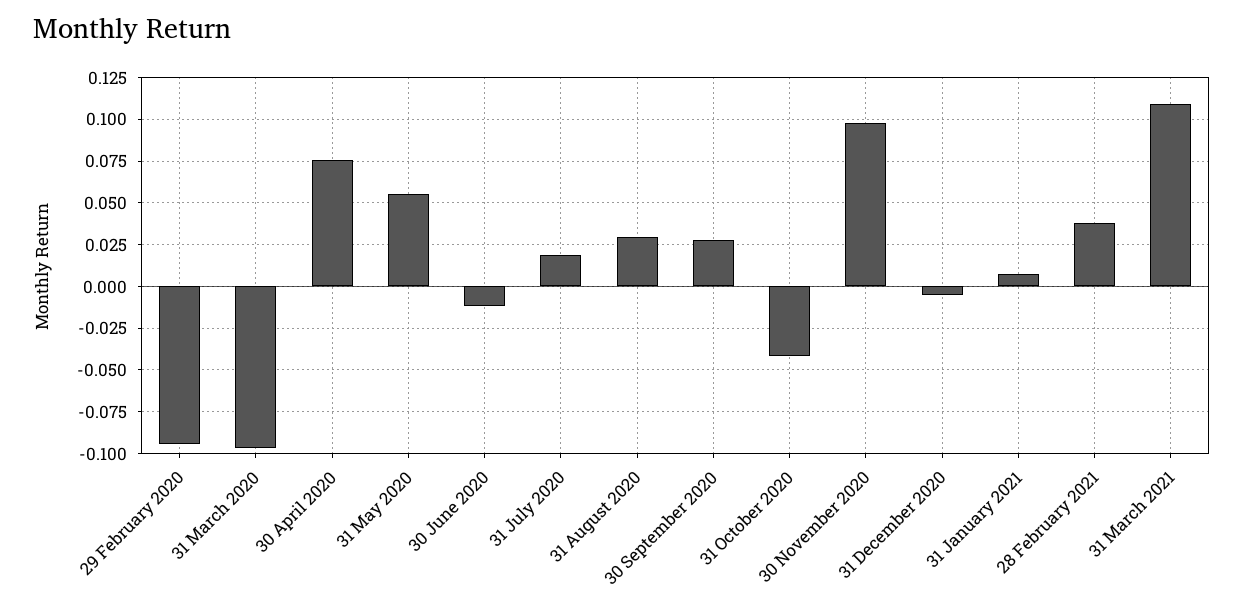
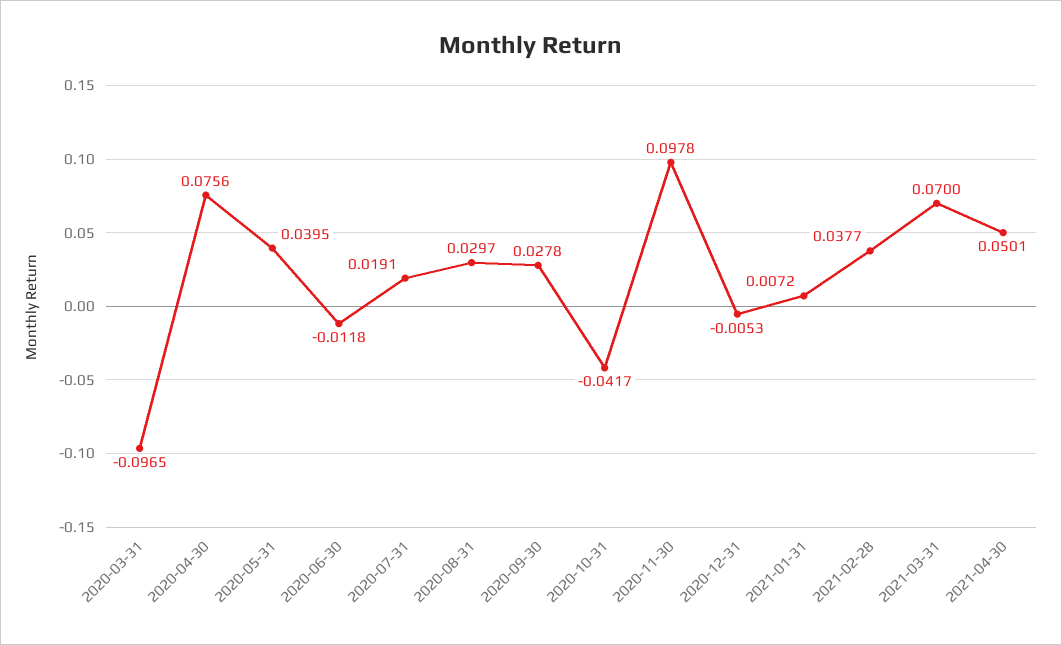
29 February 2020: -0.095 -> none
31 May 2020: 0.055 -> 0.0395
31 March 2021: 0.11 -> 0.07
2021-04-30: none -> 0.0501

